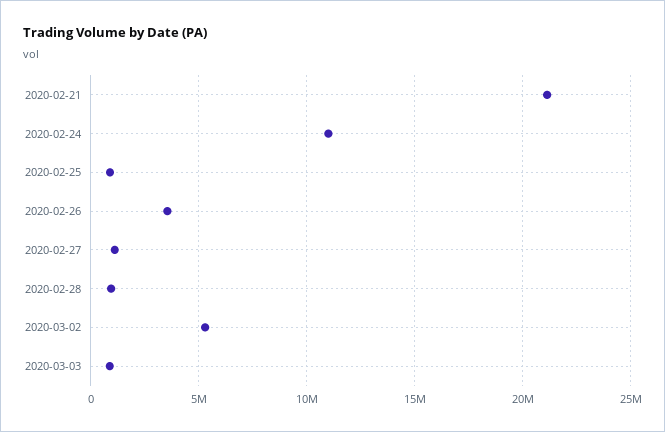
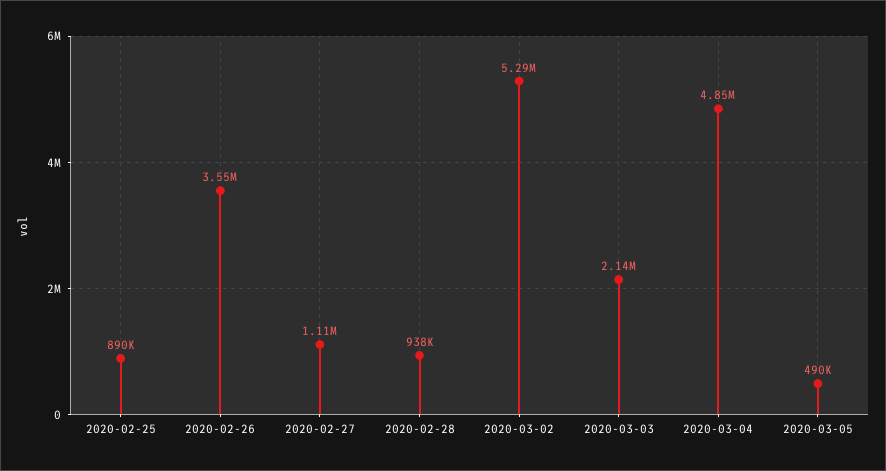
2020-02-21: 21000000 -> none
2020-02-24: 11000000 -> none
2020-03-03: 1000000 -> 2140000
2020-03-04: none -> 4850000
2020-03-05: none -> 490000

